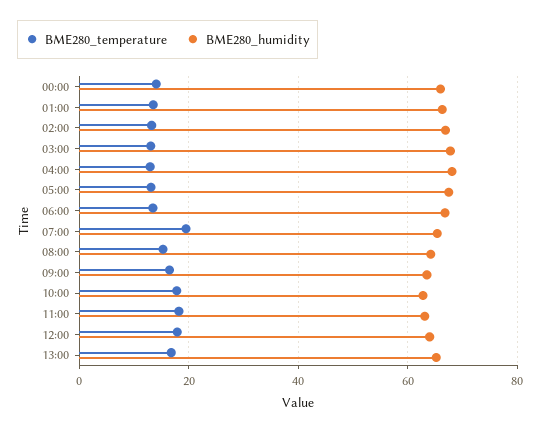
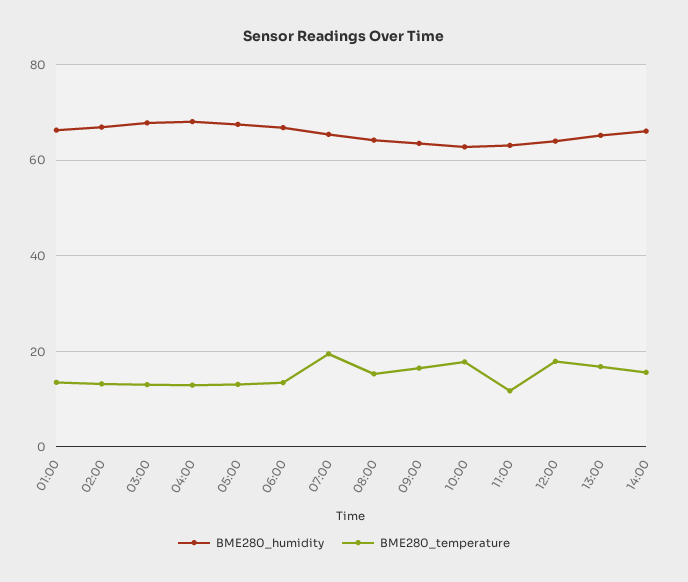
BME280_temperature, 00:00: 14 -> none
BME280_humidity, 00:00: 66 -> none
BME280_temperature, 11:00: 18 -> 12
BME280_humidity, 14:00: none -> 66
BME280_temperature, 14:00: none -> 16

